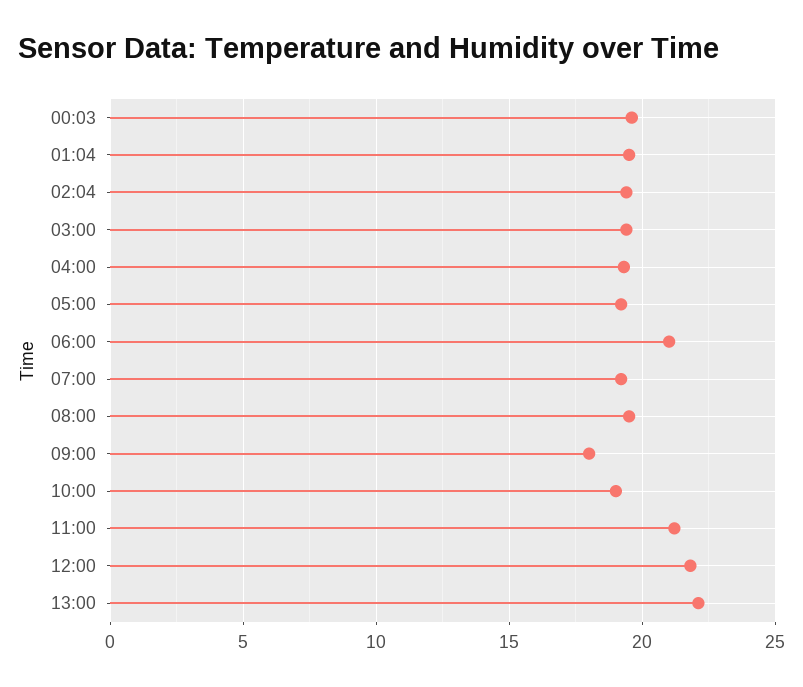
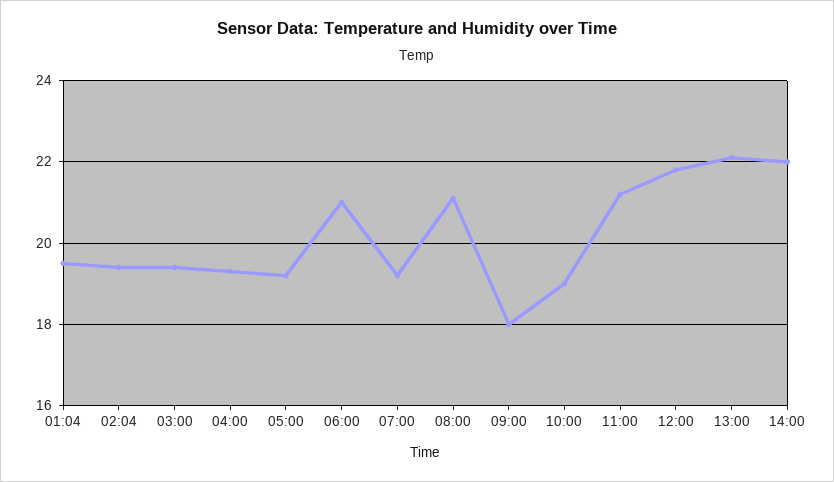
00:03: 19.5 -> none
08:00: 19.5 -> 21
14:00: none -> 22

